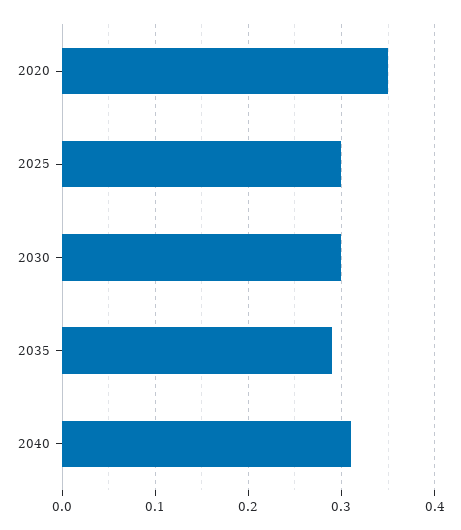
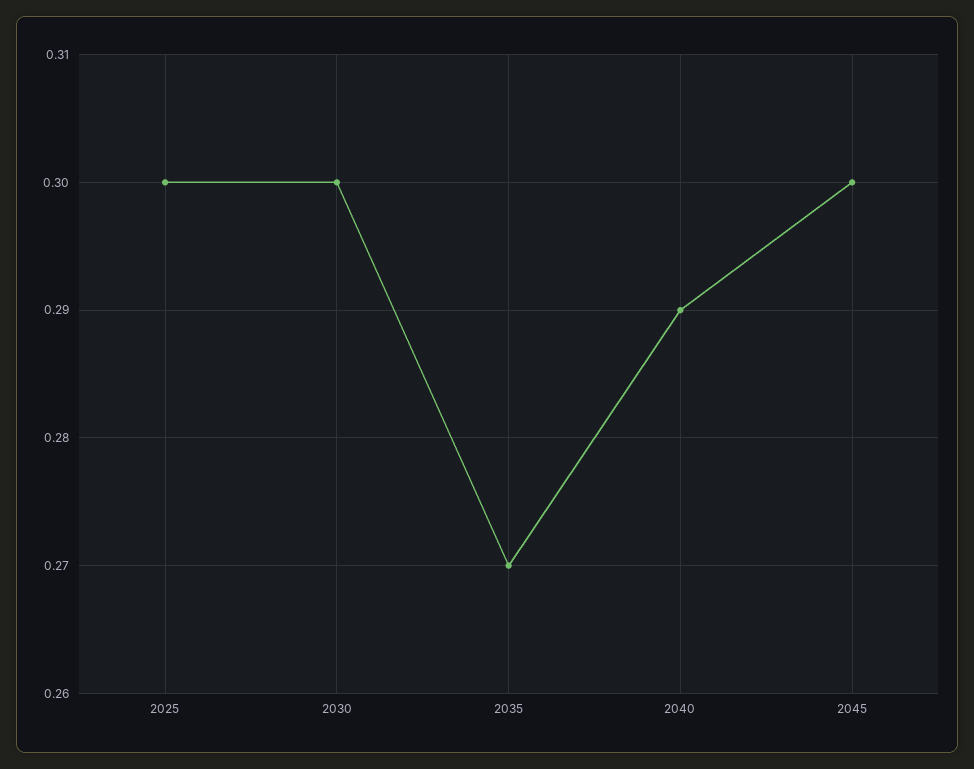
2020: 0.35 -> none
2035: 0.29 -> 0.27
2040: 0.31 -> 0.29
2045: none -> 0.3

